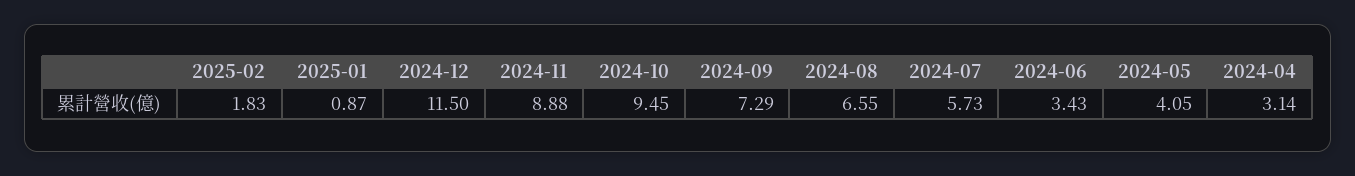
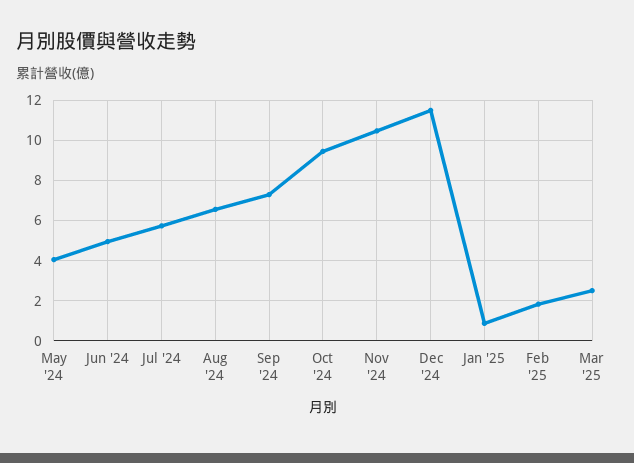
2024-11: 8.88 -> 10.5
2024-06: 3.43 -> 5
2024-04: 3.14 -> none
Mar '25: none -> 2.5

